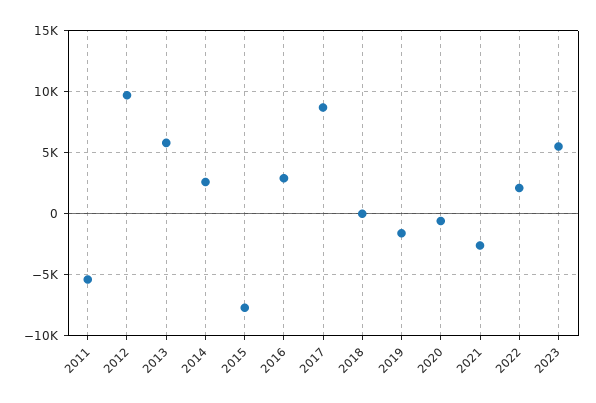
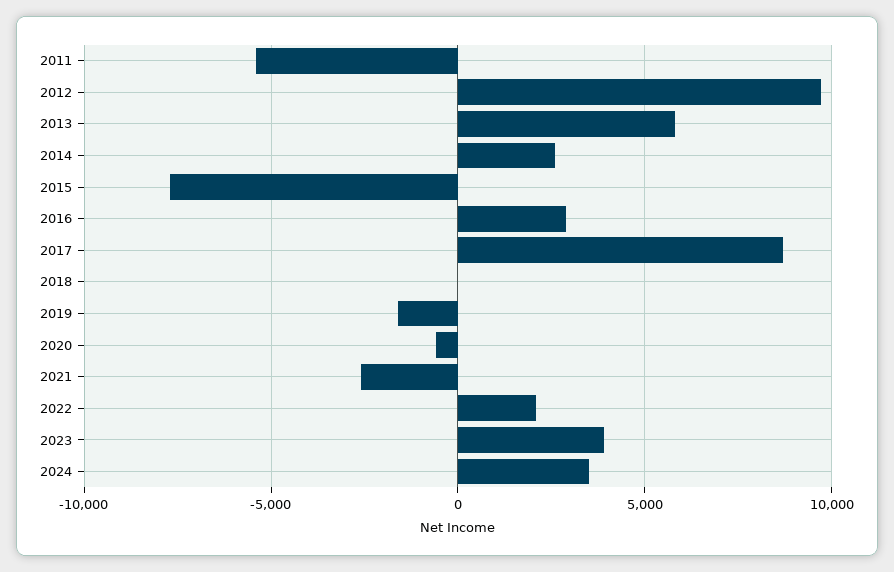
2023: 5500 -> 4000
2024: none -> 3500

